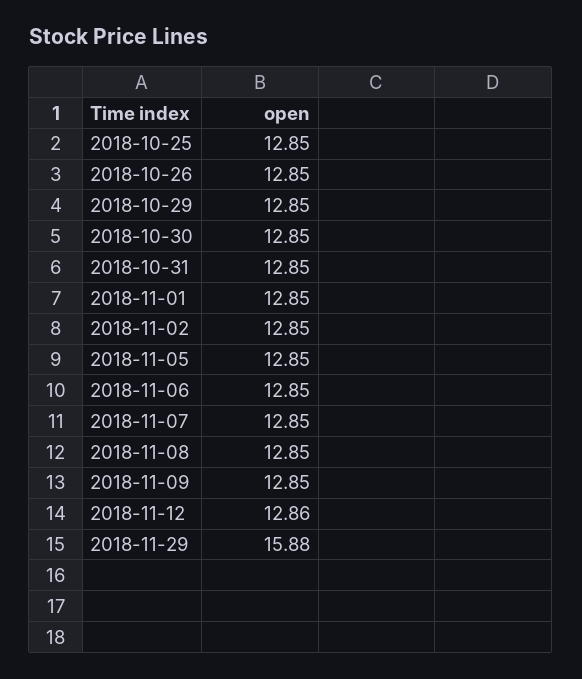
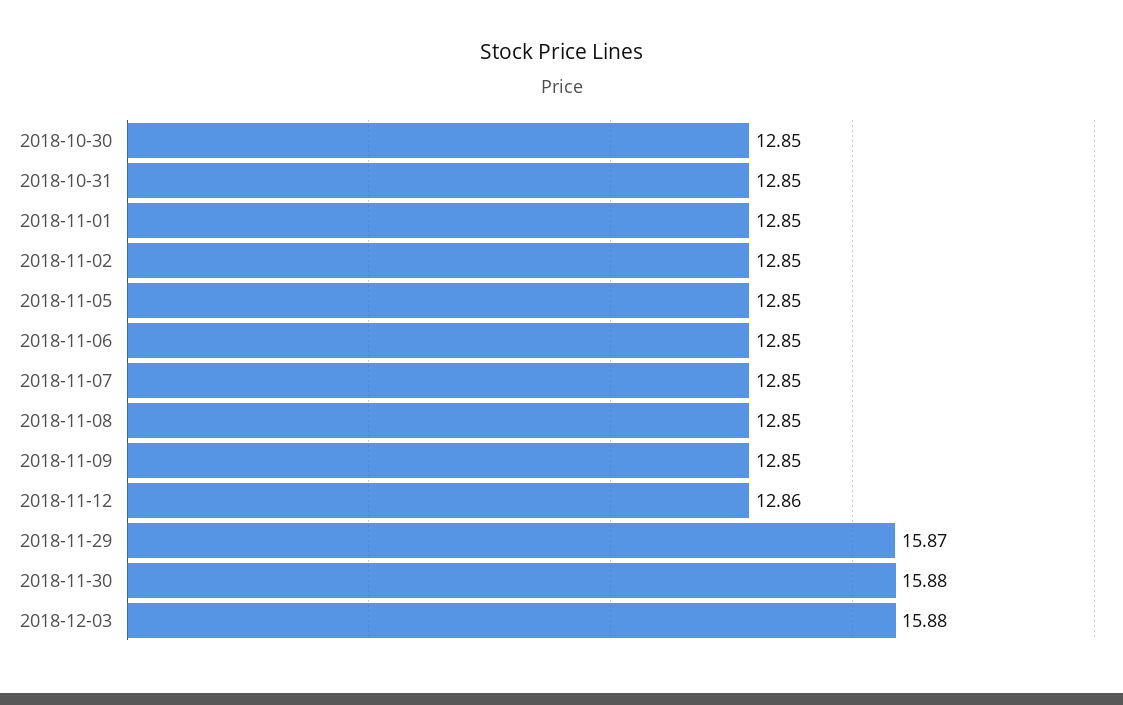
2018-10-25: 12.85 -> none
2018-10-26: 12.85 -> none
2018-10-29: 12.85 -> none
2018-11-29: 15.88 -> 15.87
2018-11-30: none -> 15.88
2018-12-03: none -> 15.88

